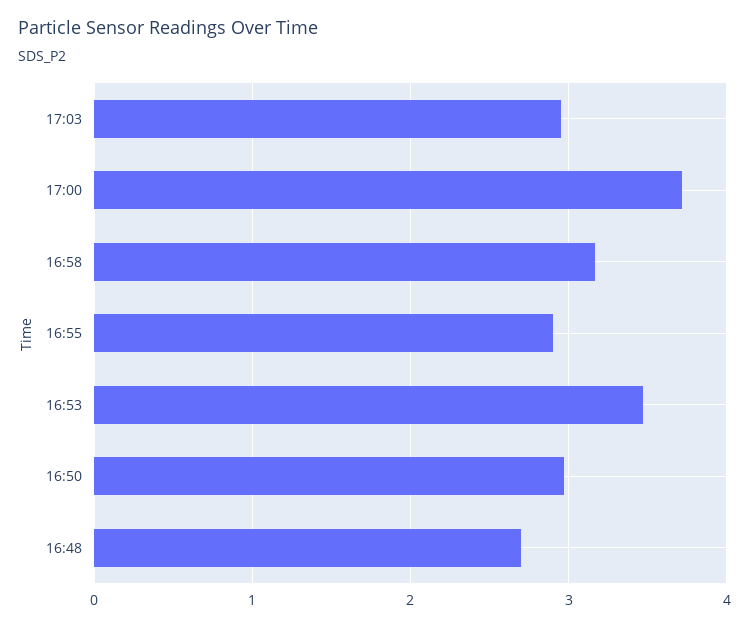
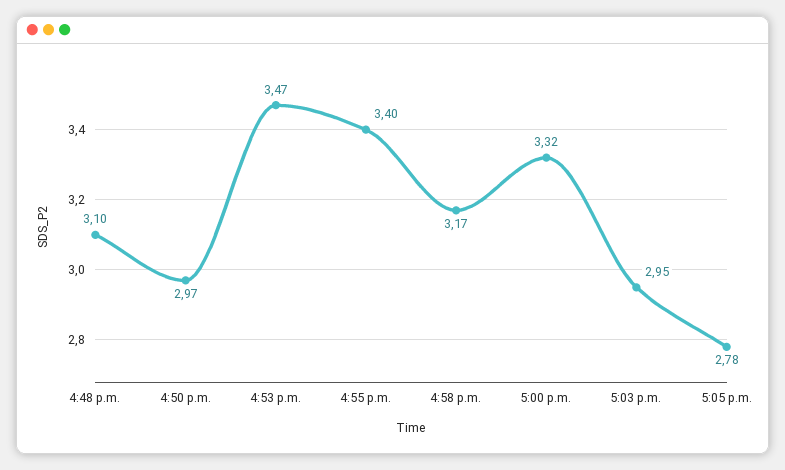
17:00: 3.7 -> 3.32
16:55: 2.9 -> 3.4
16:48: 2.7 -> 3.1
5:05 p.m.: none -> 2.78

